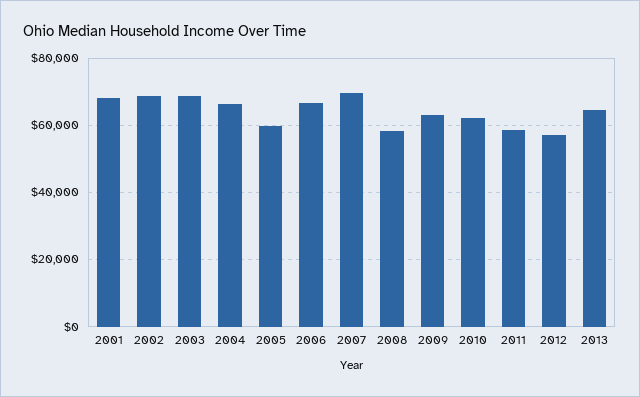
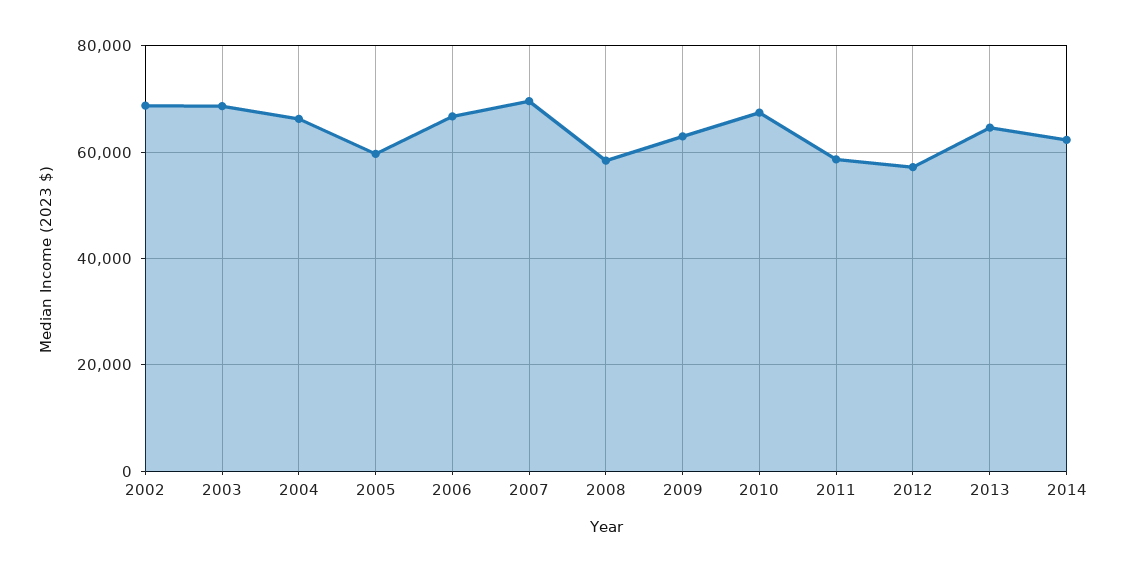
2001: 68000 -> none
2010: 62000 -> 68000
2014: none -> 62000

